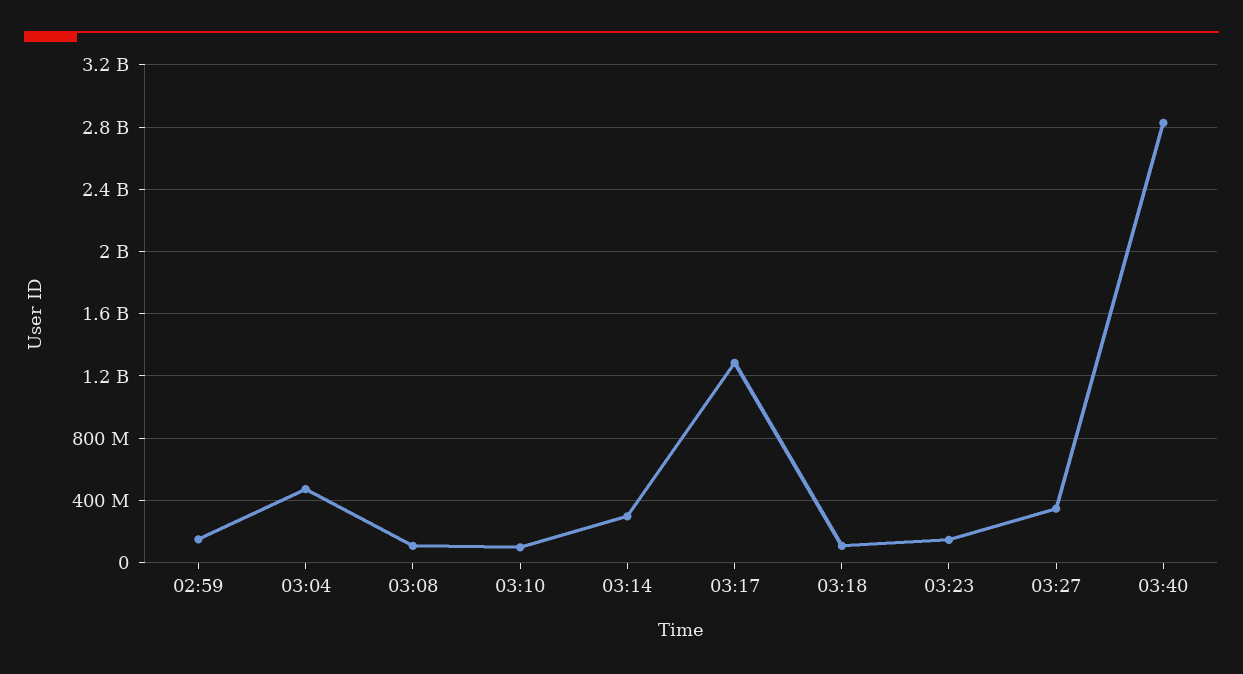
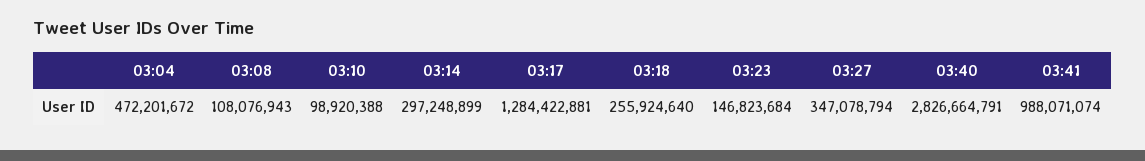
02:59: 150000000 -> none
03:18: 100000000 -> 255924640
03:41: none -> 988071074

